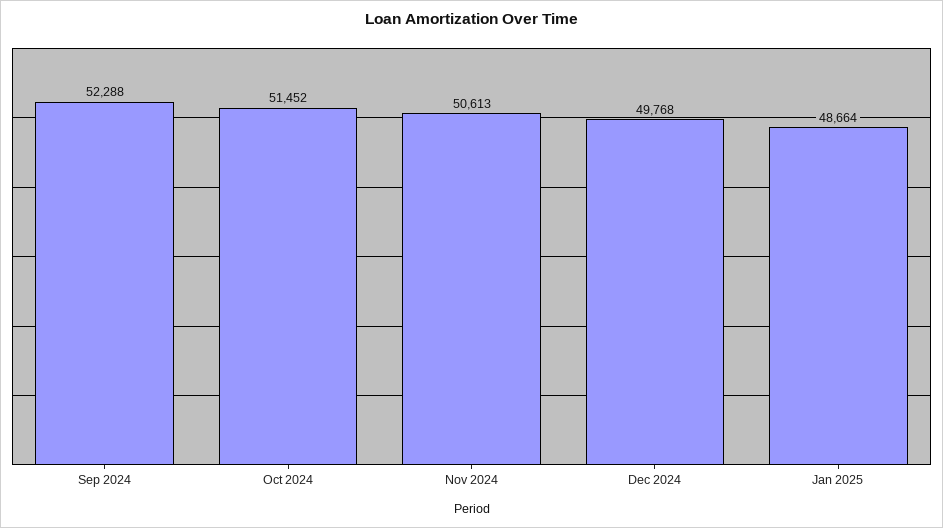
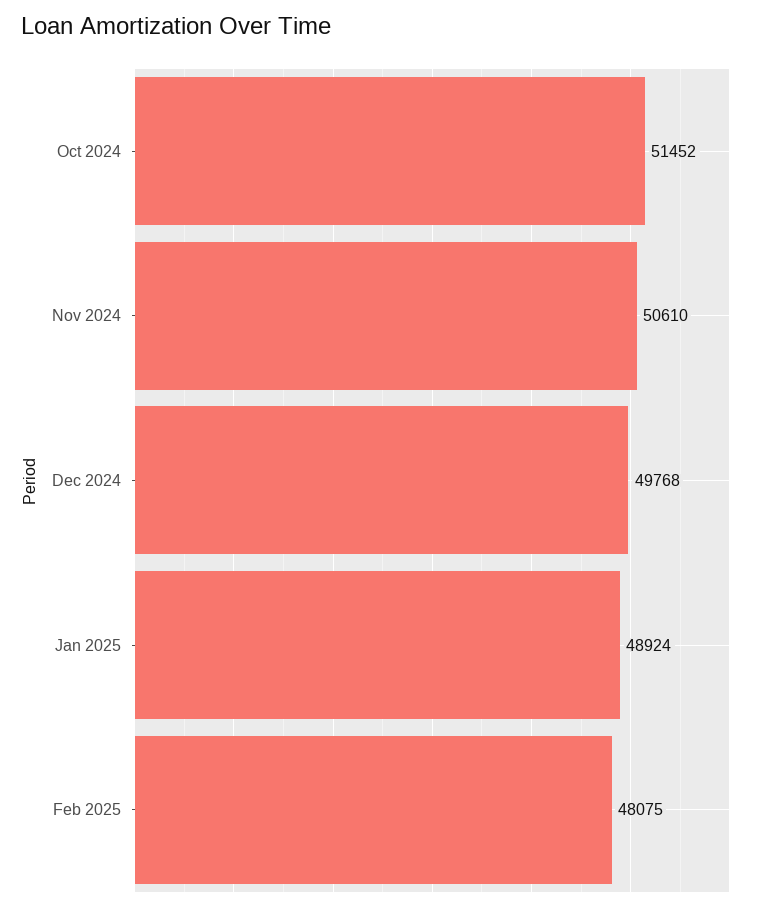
Sep 2024: 52288 -> none
Nov 2024: 50613 -> 50610
Jan 2025: 48664 -> 48924
Feb 2025: none -> 48075

